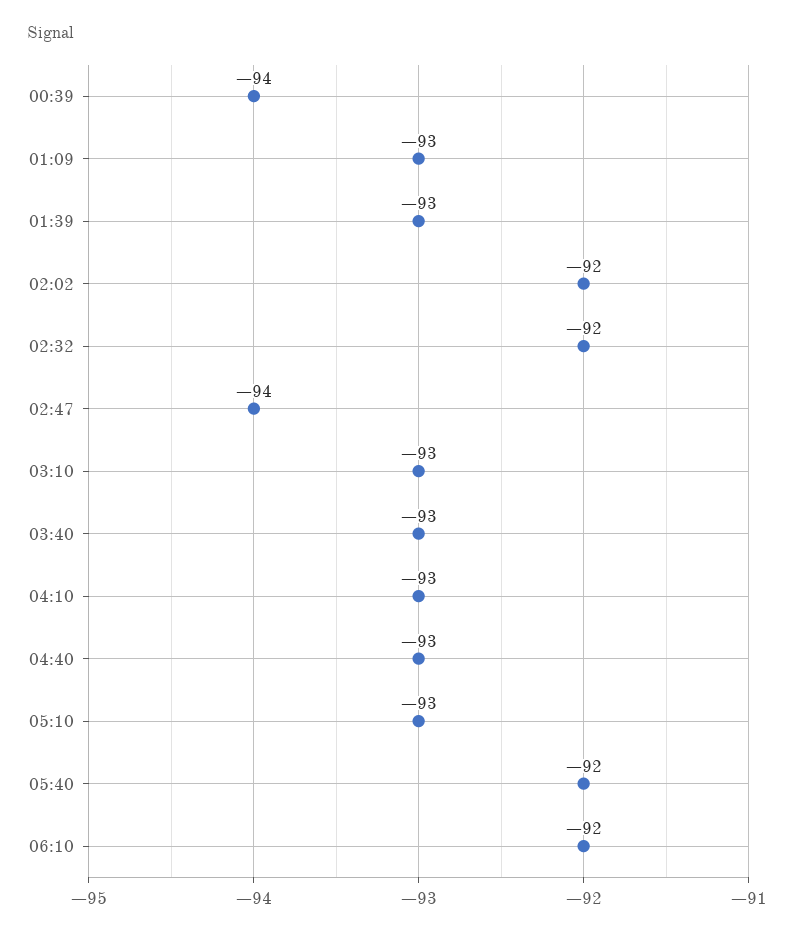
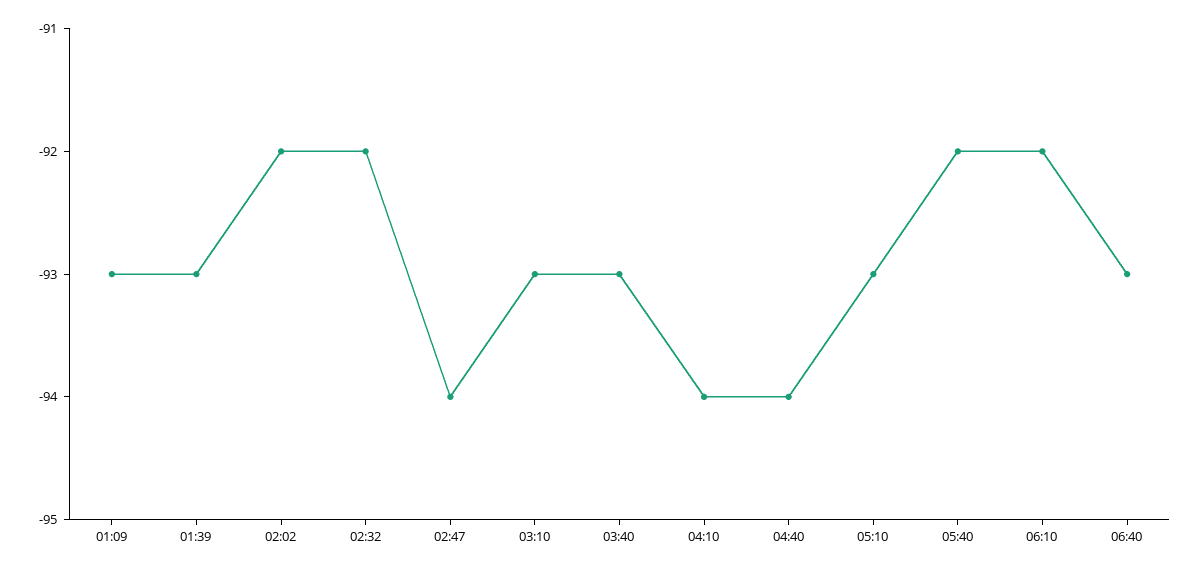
00:39: -94 -> none
04:10: -93 -> -94
04:40: -93 -> -94
06:40: none -> -93

